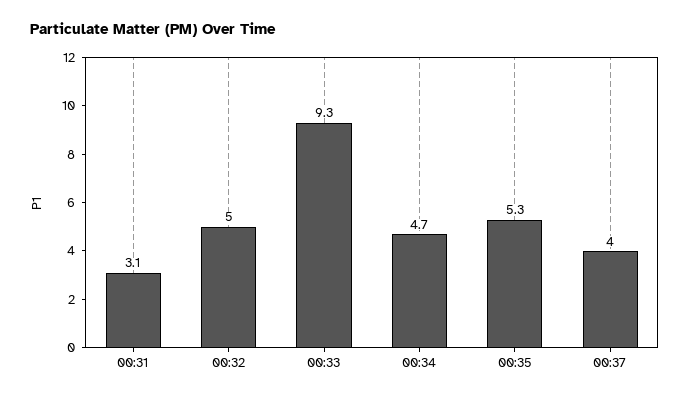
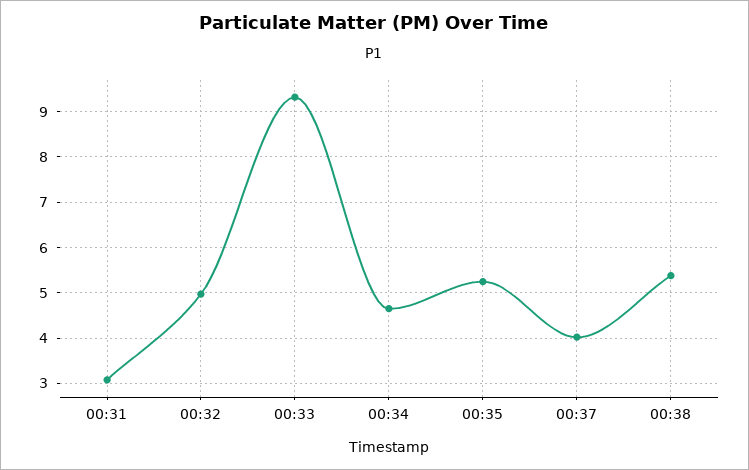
00:38: none -> 5.4

